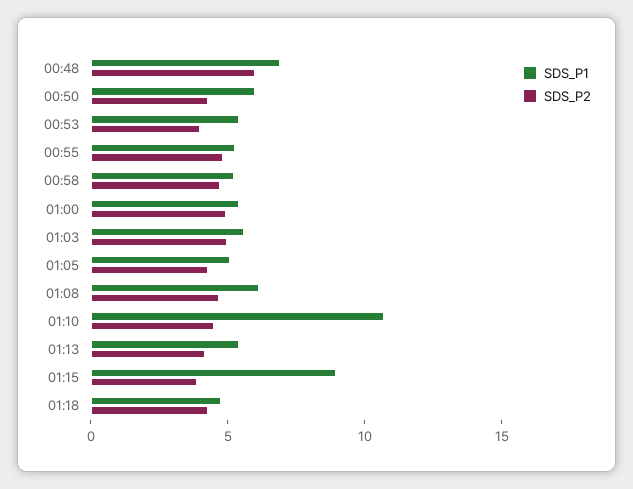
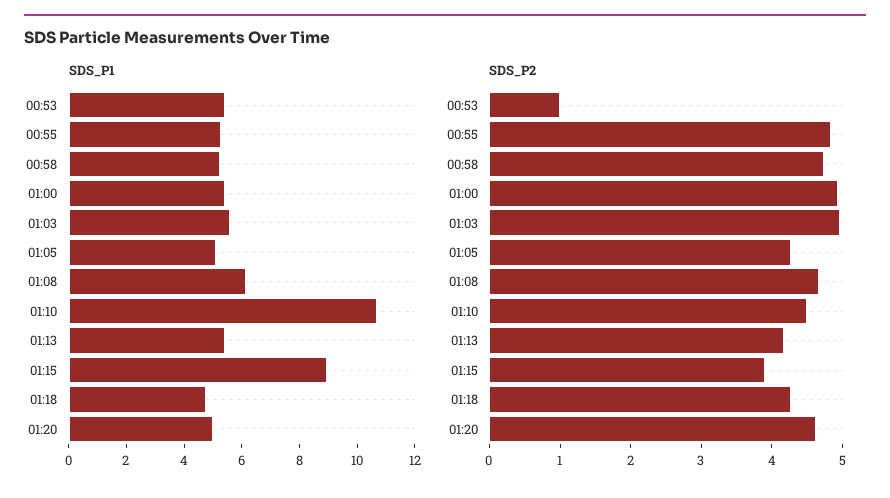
SDS_P1, 00:48: 7 -> none
SDS_P2, 00:48: 6 -> none
SDS_P1, 00:50: 6 -> none
SDS_P2, 00:50: 4 -> none
SDS_P2, 00:53: 4 -> 1
SDS_P1, 01:20: none -> 5
SDS_P2, 01:20: none -> 4.6

